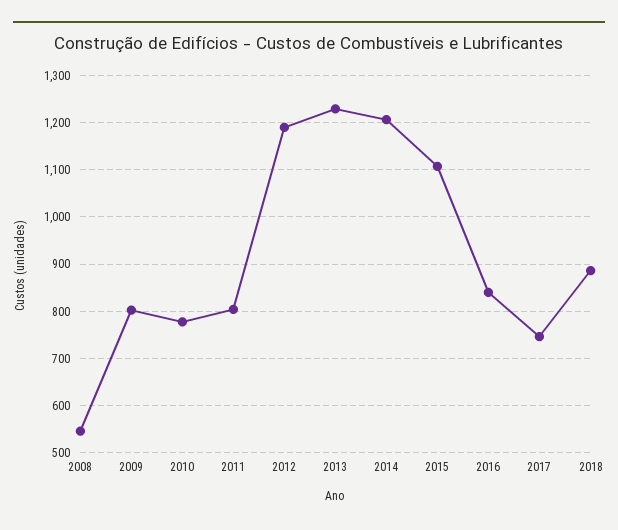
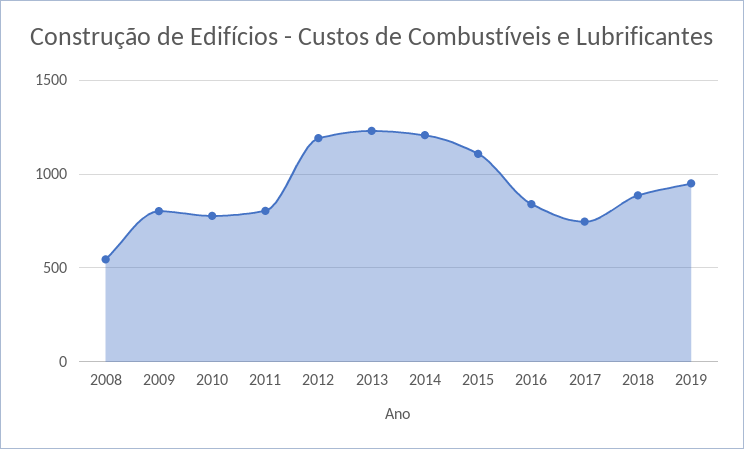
2019: none -> 950

